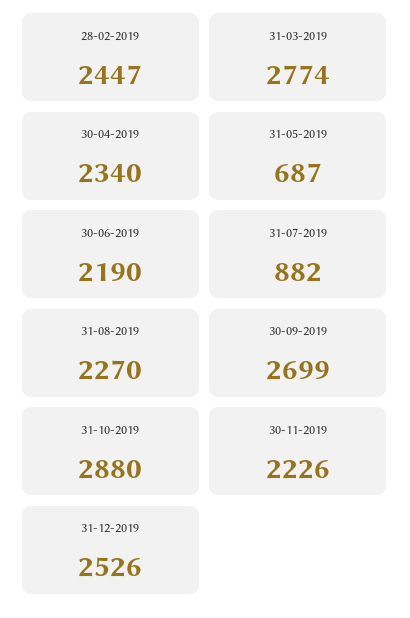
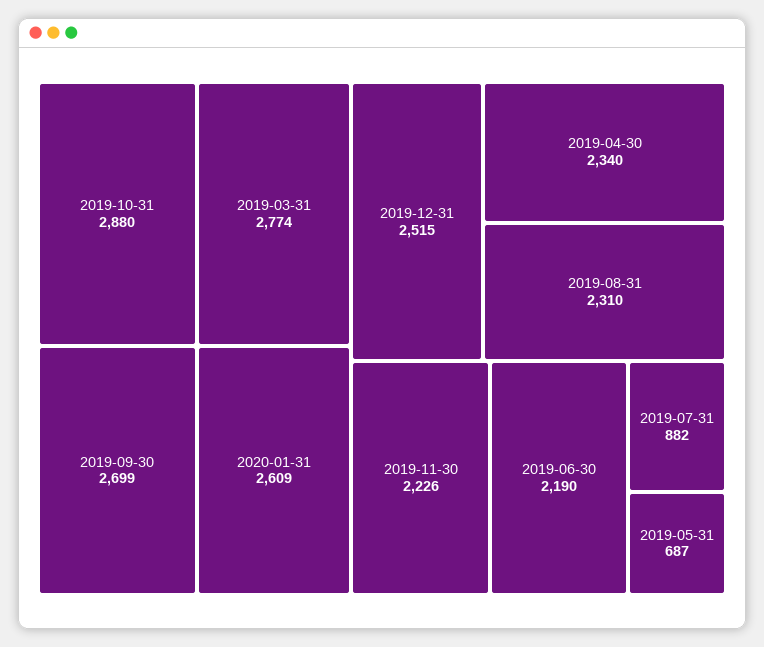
28-02-2019: 2447 -> none
31-08-2019: 2270 -> 2310
31-12-2019: 2526 -> 2515
2020-01-31: none -> 2609

